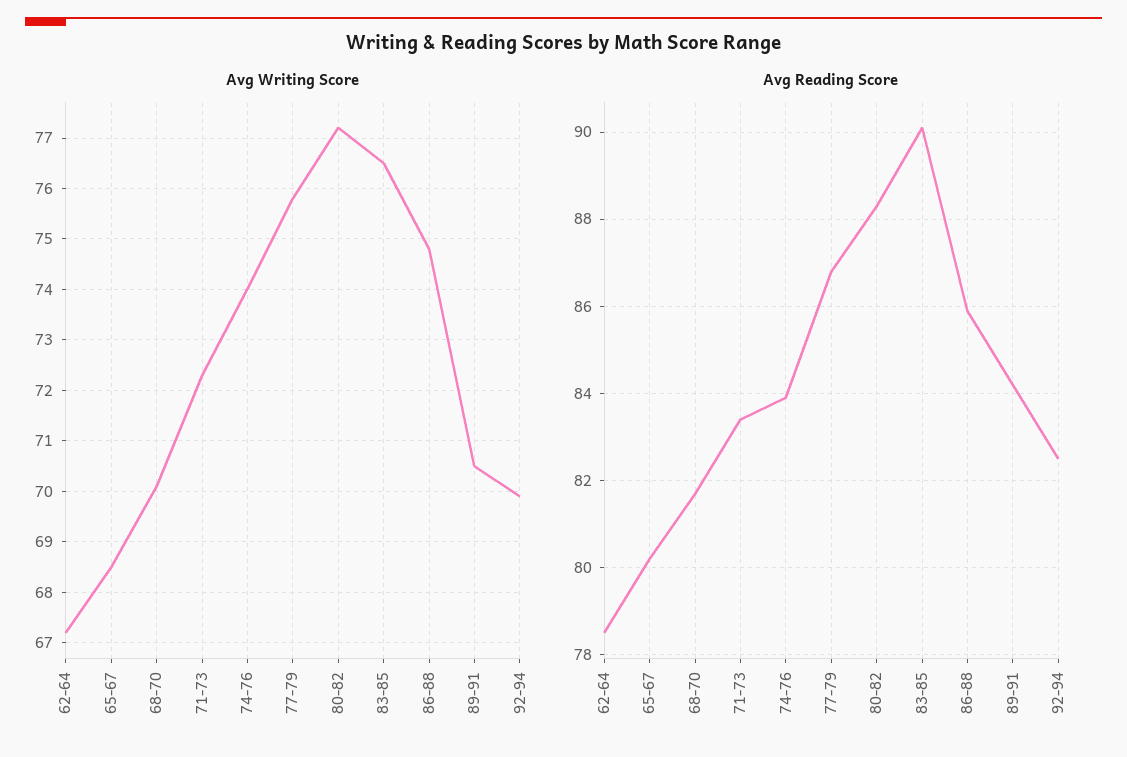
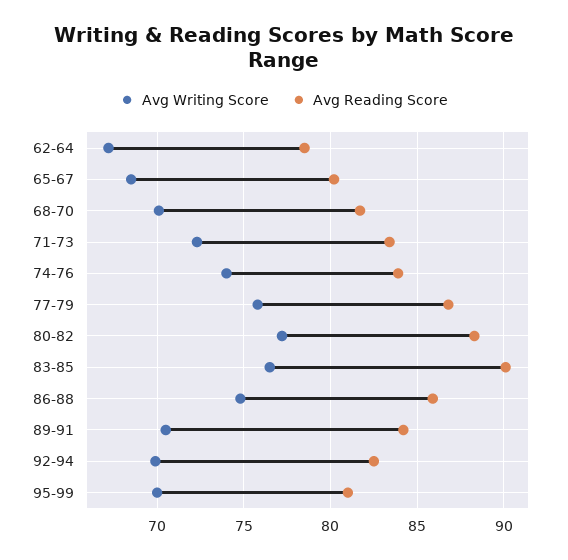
Avg Writing Score, 95-99: none -> 70
Avg Reading Score, 95-99: none -> 81

